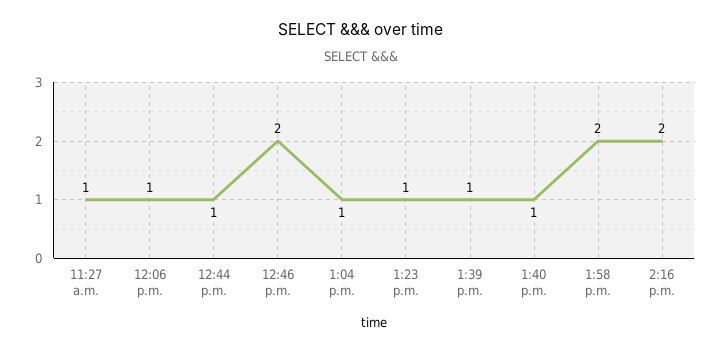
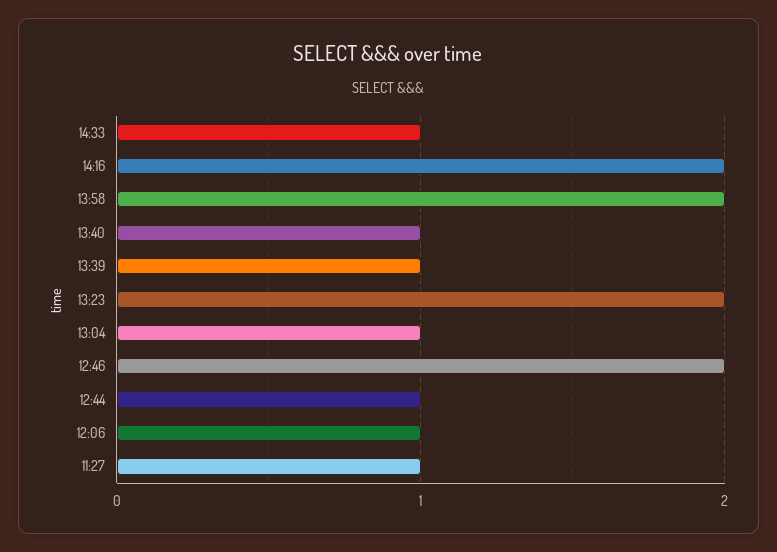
1:23 p.m.: 1 -> 2
14:33: none -> 1

